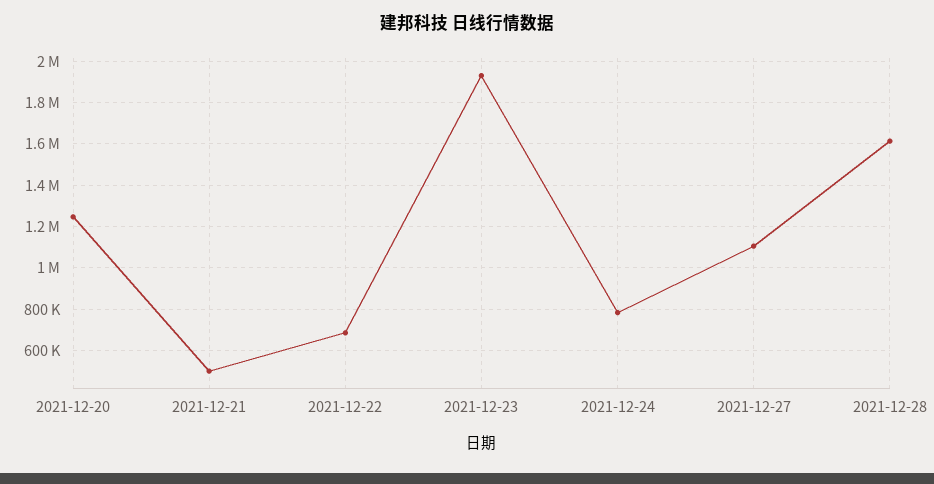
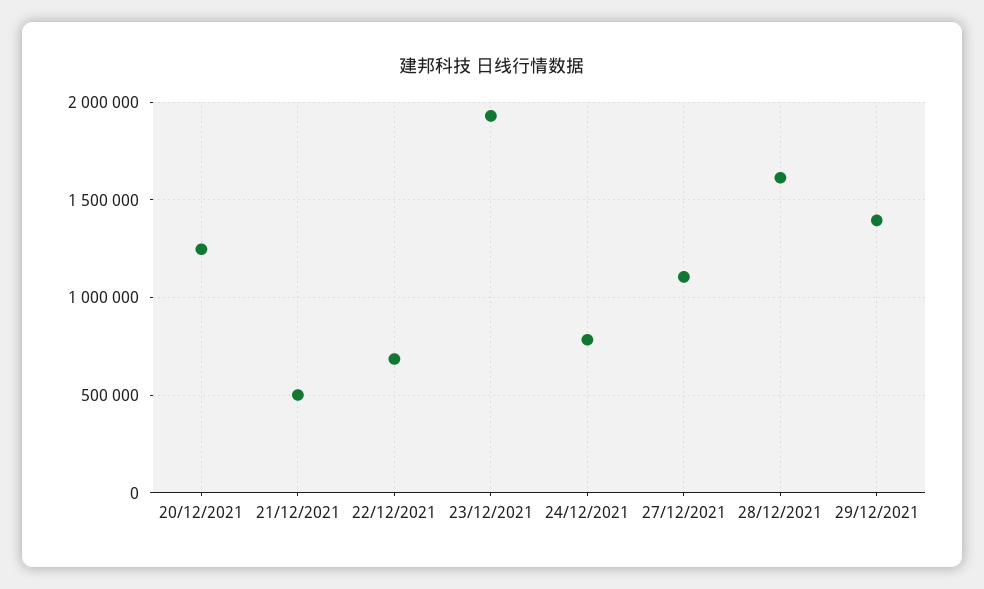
29/12/2021: none -> 1400000

